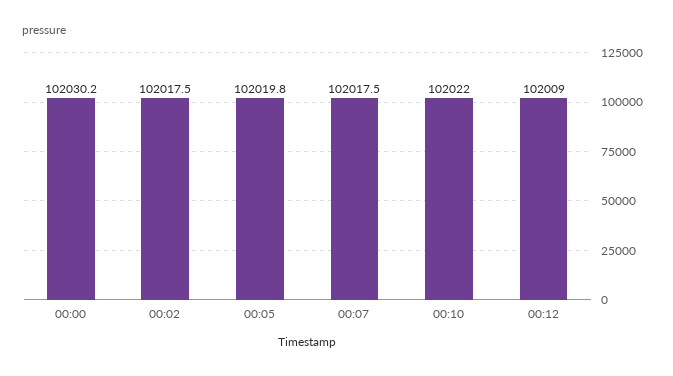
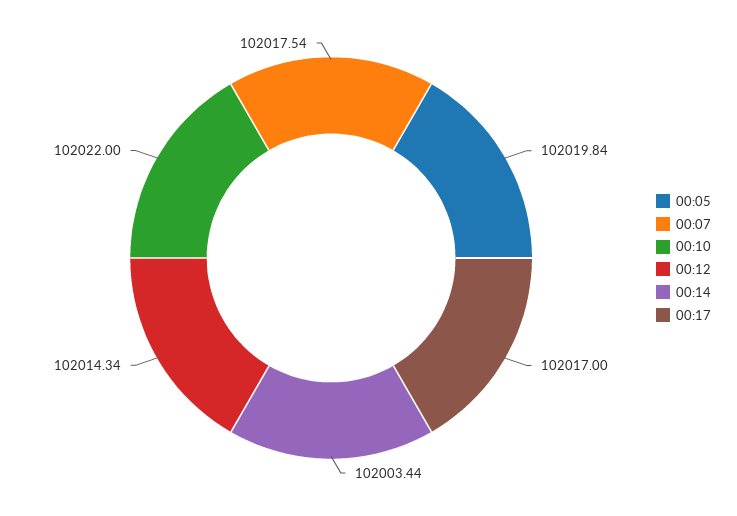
00:00: 102030.2 -> none
00:02: 102017.5 -> none
00:12: 102009 -> 102014.34
00:14: none -> 102003.44
00:17: none -> 102017

